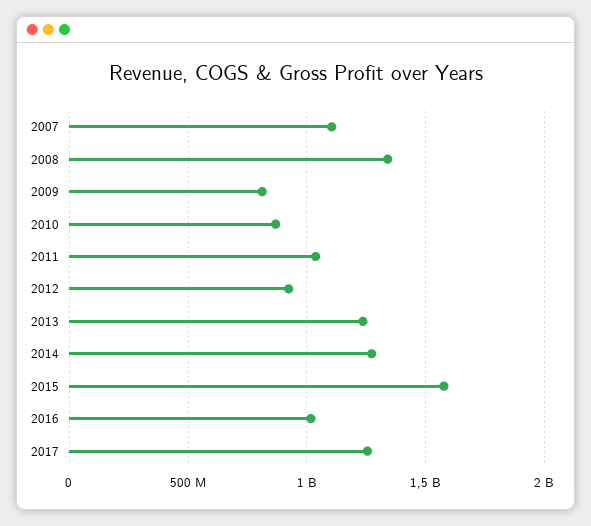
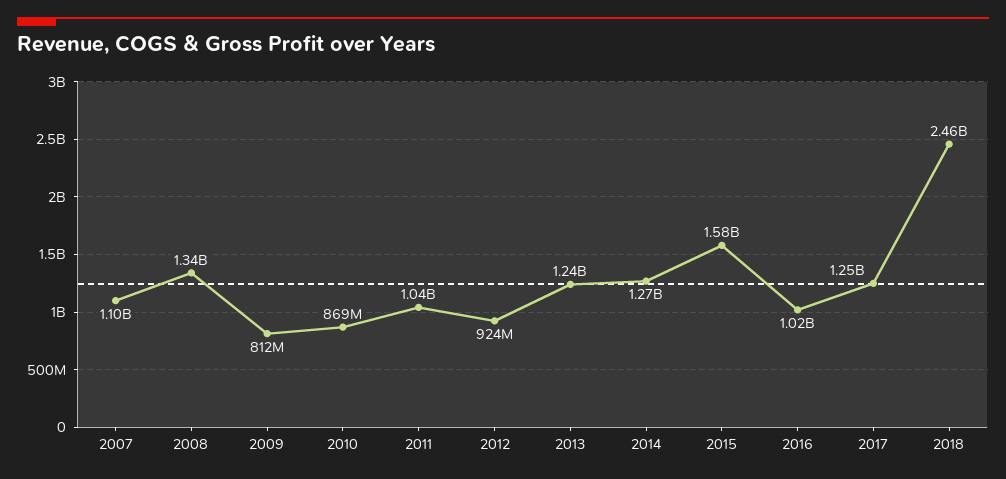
2018: none -> 2460000000

